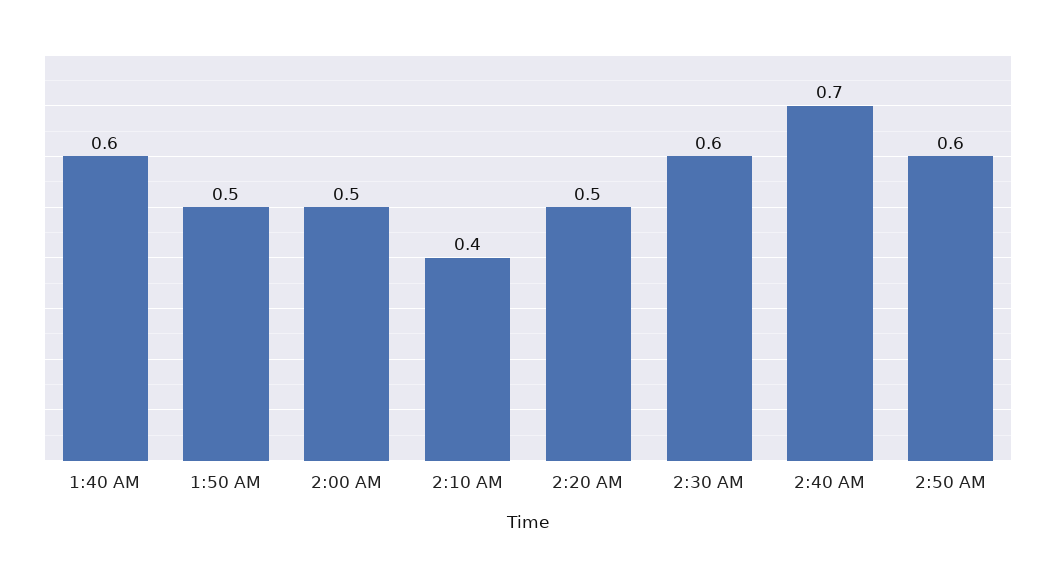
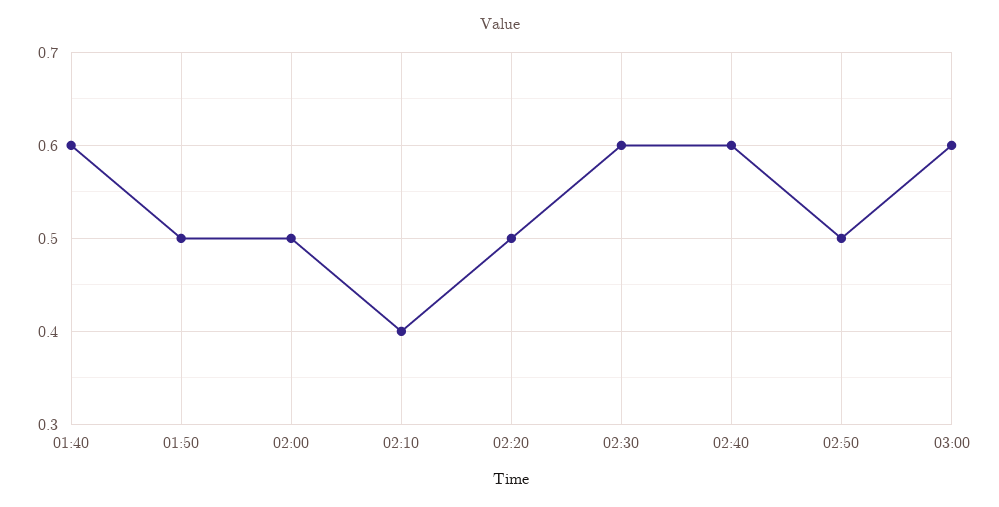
2:40 AM: 0.7 -> 0.6
2:50 AM: 0.6 -> 0.5
03:00: none -> 0.6

